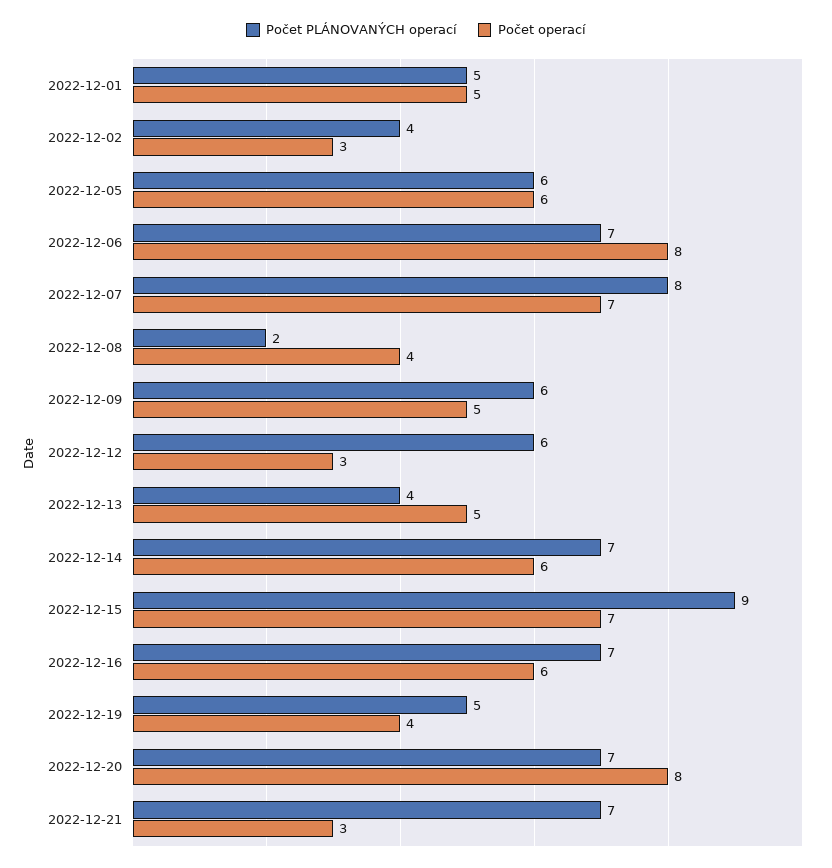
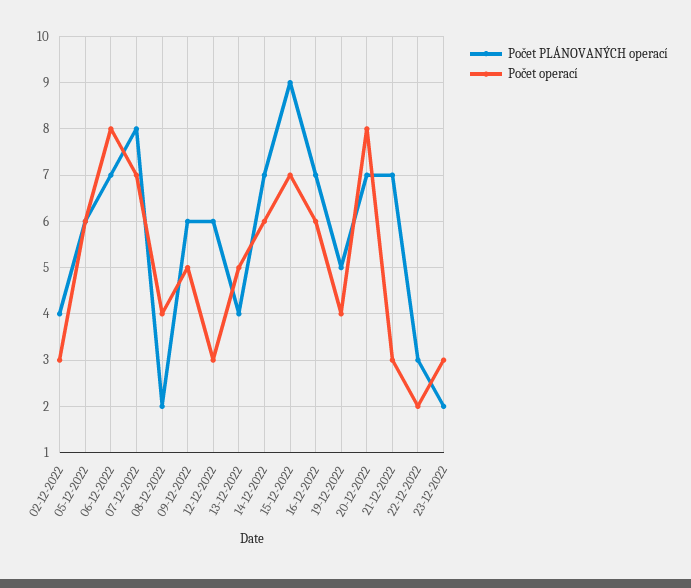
Počet PLÁNOVANÝCH operací, 2022-12-01: 5 -> none
Počet operací, 2022-12-01: 5 -> none
Počet PLÁNOVANÝCH operací, 22-12-2022: none -> 3
Počet operací, 22-12-2022: none -> 2
Počet PLÁNOVANÝCH operací, 23-12-2022: none -> 2
Počet operací, 23-12-2022: none -> 3

